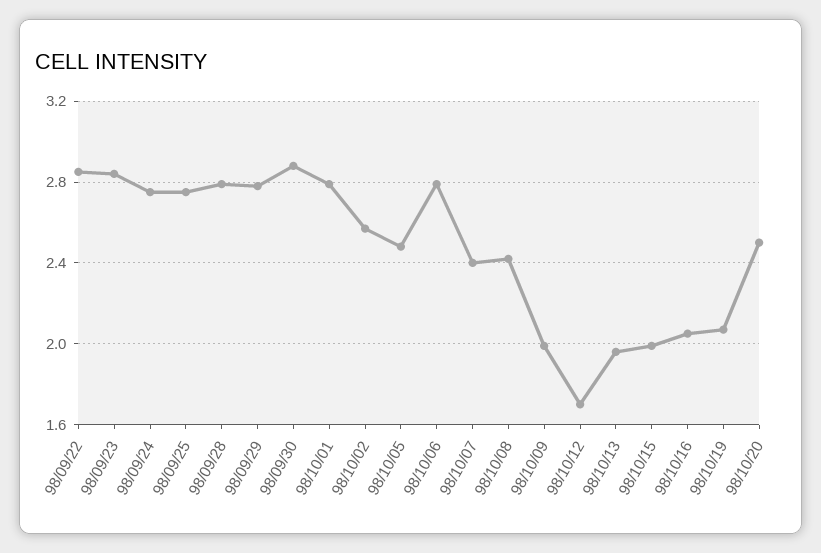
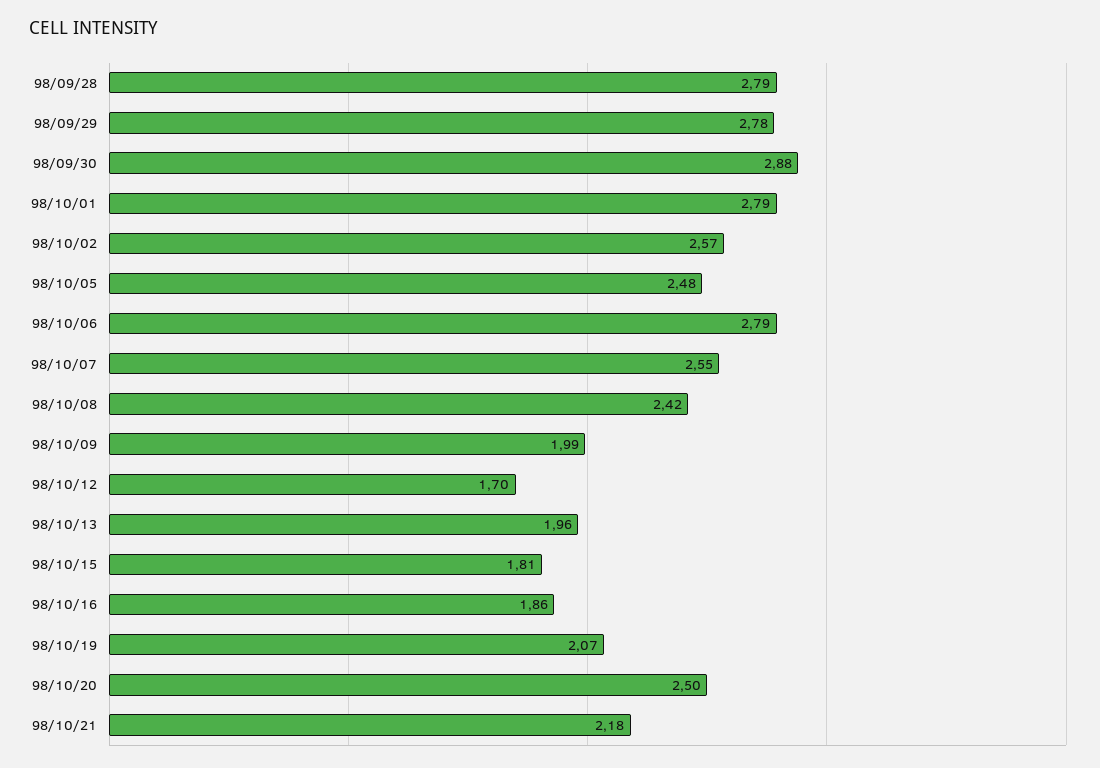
98/09/22: 2.85 -> none
98/09/23: 2.85 -> none
98/09/24: 2.75 -> none
98/09/25: 2.75 -> none
98/10/07: 2.4 -> 2.55
98/10/15: 2 -> 1.81
98/10/16: 2.05 -> 1.86
98/10/21: none -> 2.18

